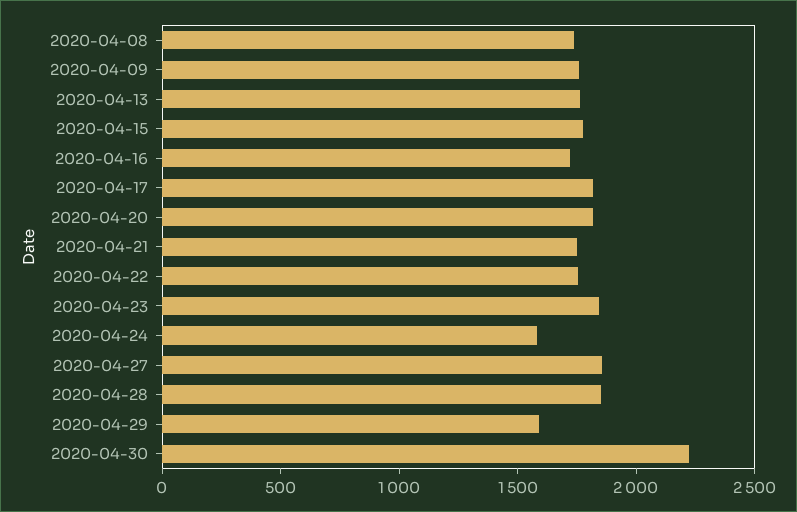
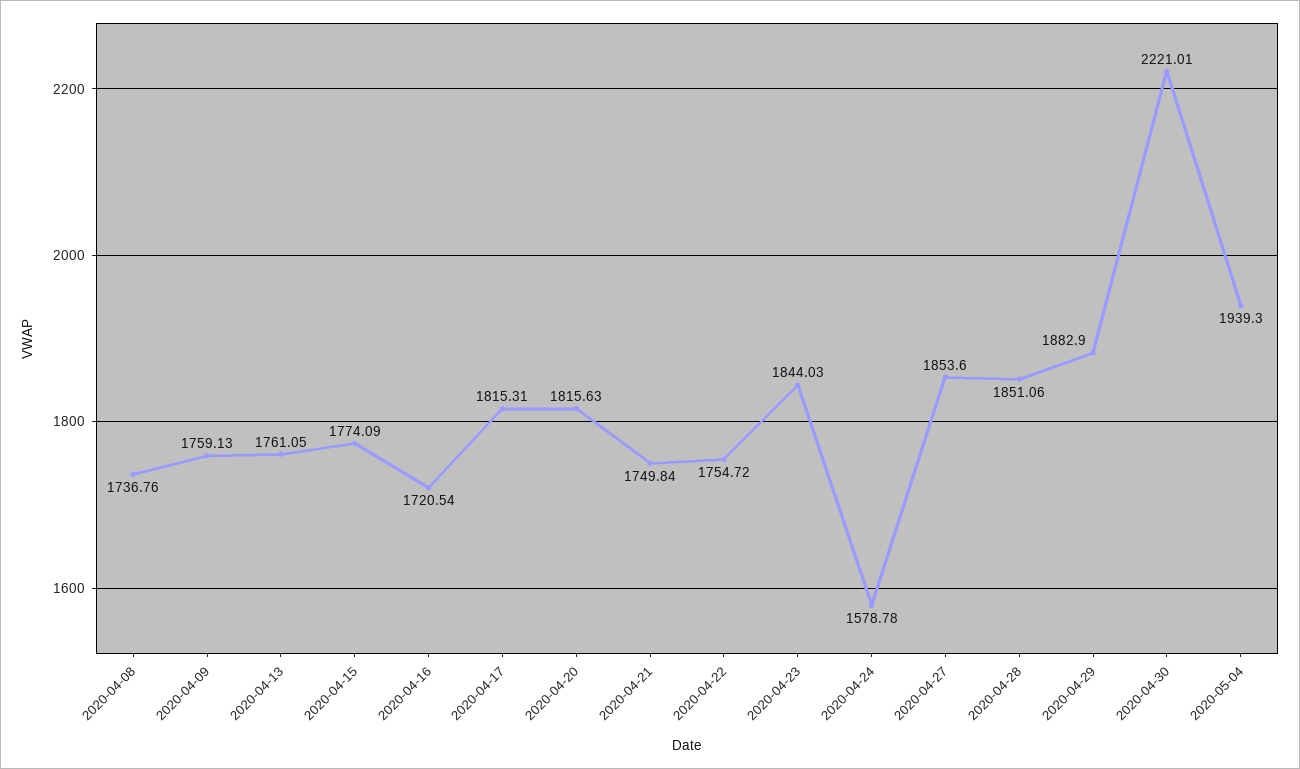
2020-04-29: 1600 -> 1882.9
2020-05-04: none -> 1939.3

